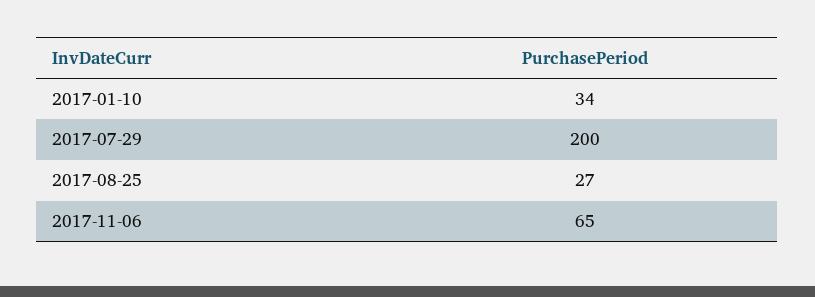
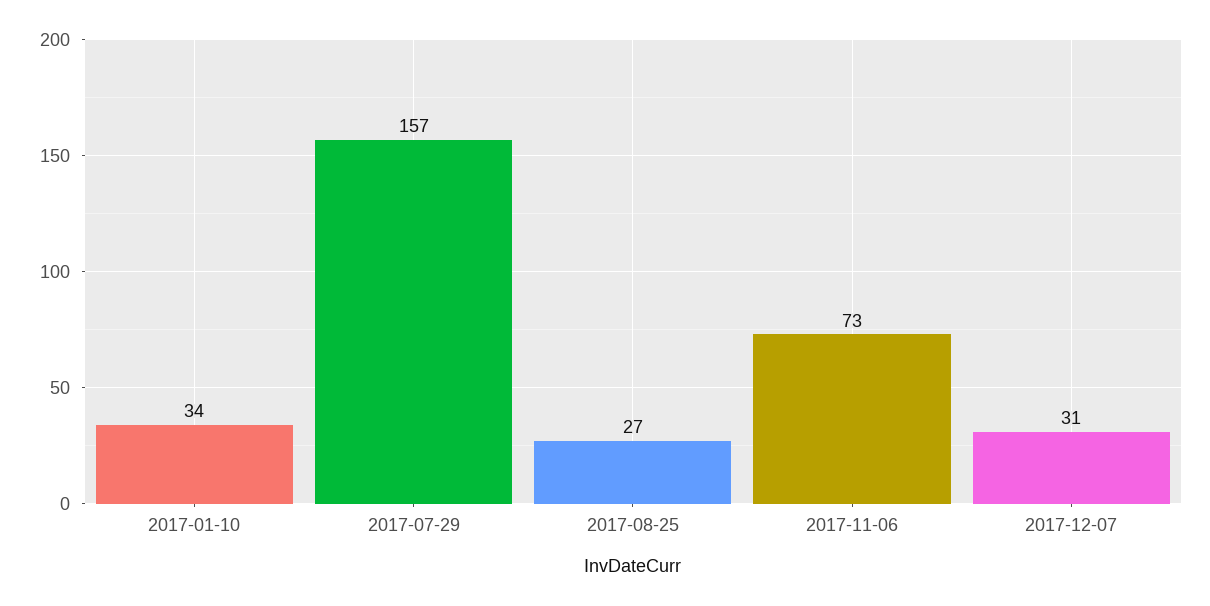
2017-07-29: 200 -> 157
2017-11-06: 65 -> 73
2017-12-07: none -> 31

